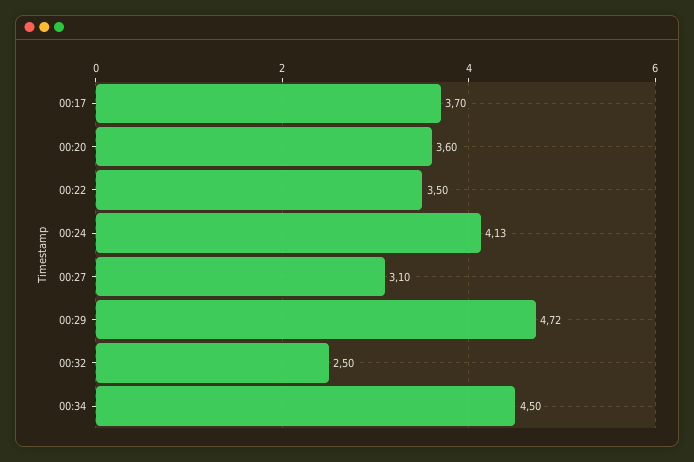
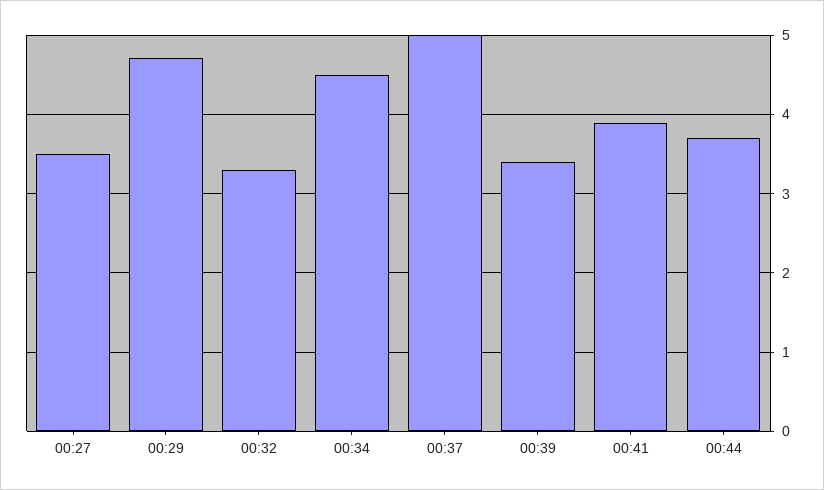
00:17: 3.7 -> none
00:20: 3.6 -> none
00:22: 3.5 -> none
00:24: 4.13 -> none
00:27: 3.1 -> 3.5
00:32: 2.5 -> 3.3
00:37: none -> 5
00:39: none -> 3.4
00:41: none -> 3.9
00:44: none -> 3.7

